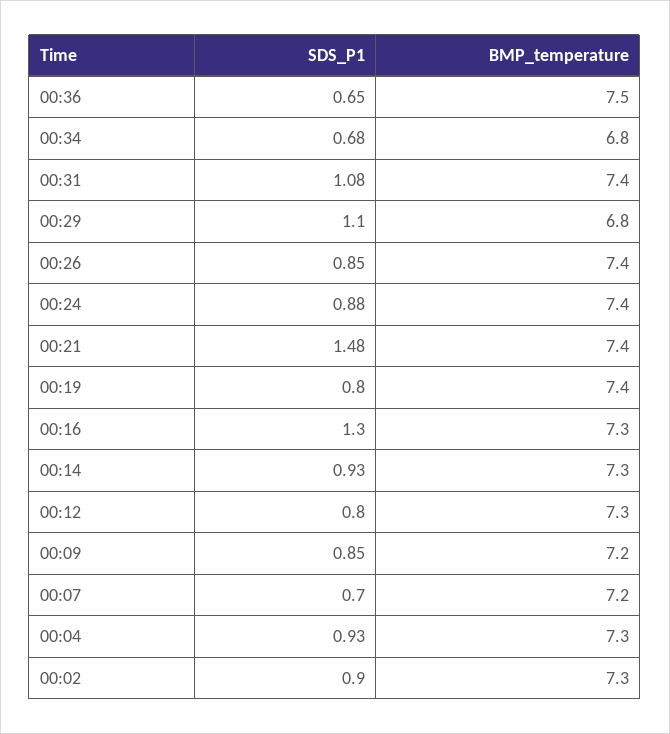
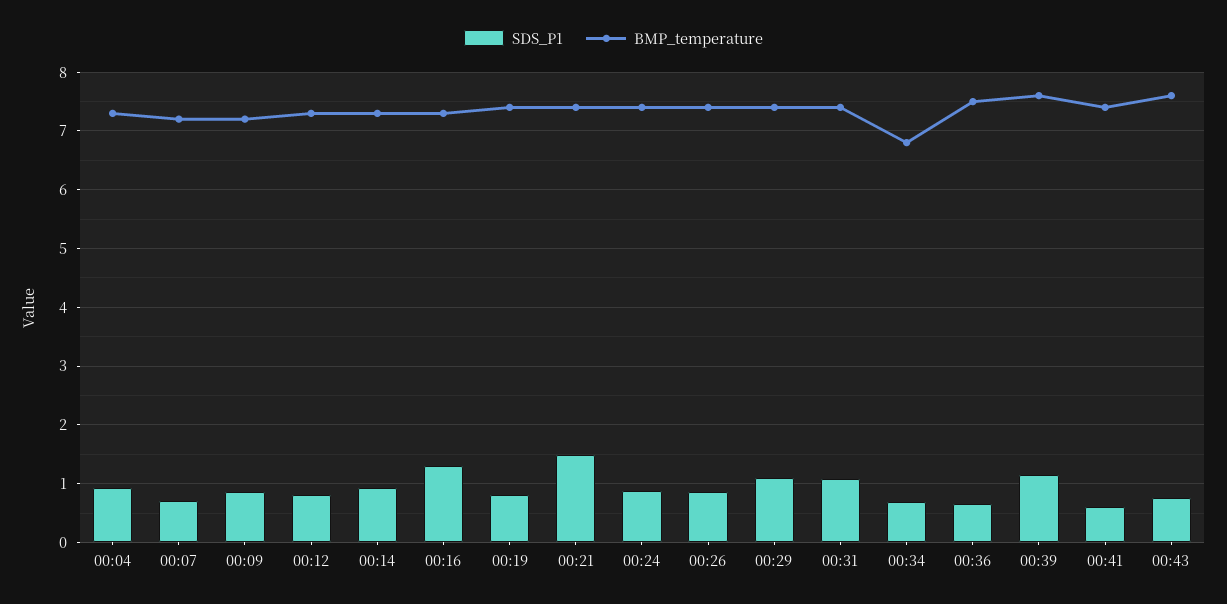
BMP_temperature, 00:29: 6.8 -> 7.4
SDS_P1, 00:02: 0.9 -> none
BMP_temperature, 00:02: 7.3 -> none
SDS_P1, 00:39: none -> 1.2
BMP_temperature, 00:39: none -> 7.6
SDS_P1, 00:41: none -> 0.6
BMP_temperature, 00:41: none -> 7.4
SDS_P1, 00:43: none -> 0.8
BMP_temperature, 00:43: none -> 7.6

